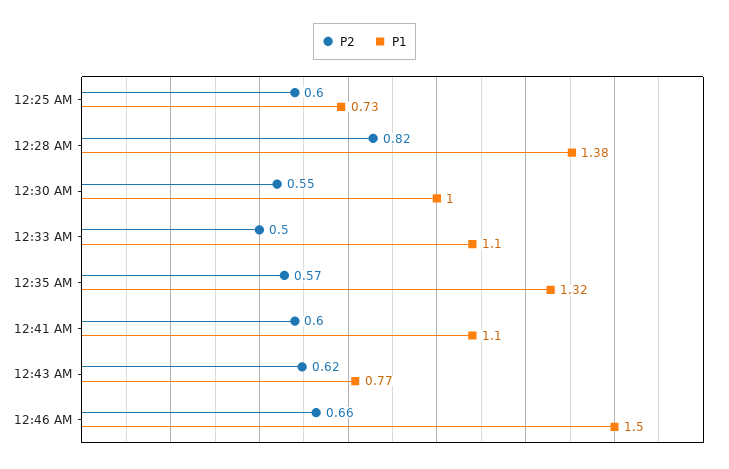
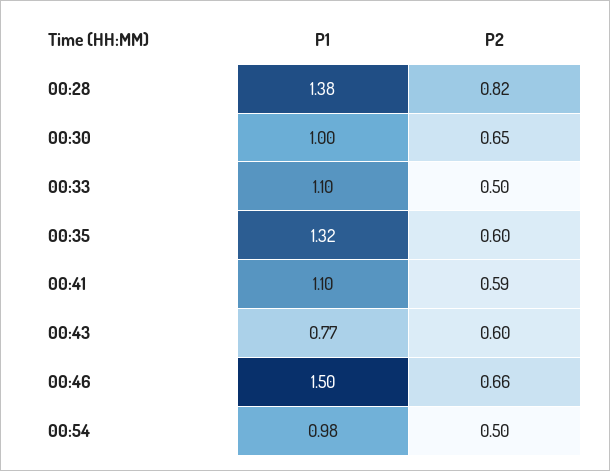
P2, 12:25 AM: 0.6 -> none
P1, 12:25 AM: 0.73 -> none
P2, 12:30 AM: 0.55 -> 0.65
P2, 12:35 AM: 0.57 -> 0.6
P2, 12:41 AM: 0.6 -> 0.59
P2, 12:43 AM: 0.62 -> 0.6
P1, 00:54: none -> 0.98
P2, 00:54: none -> 0.5

